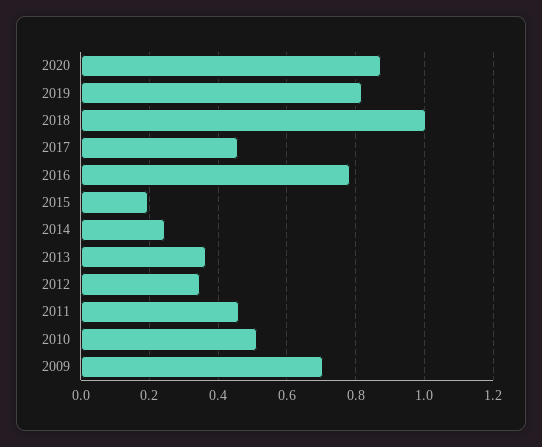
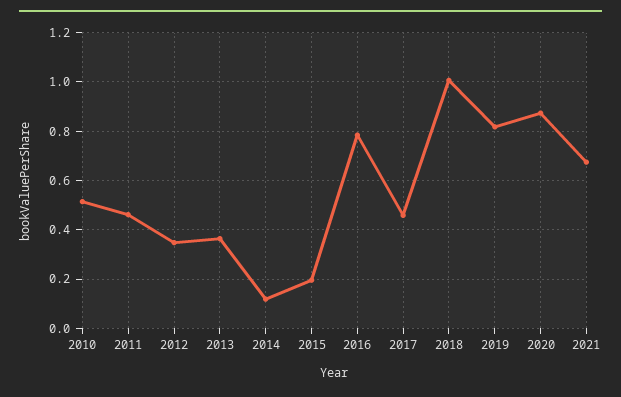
2014: 0.24 -> 0.125
2009: 0.7 -> none
2021: none -> 0.675

